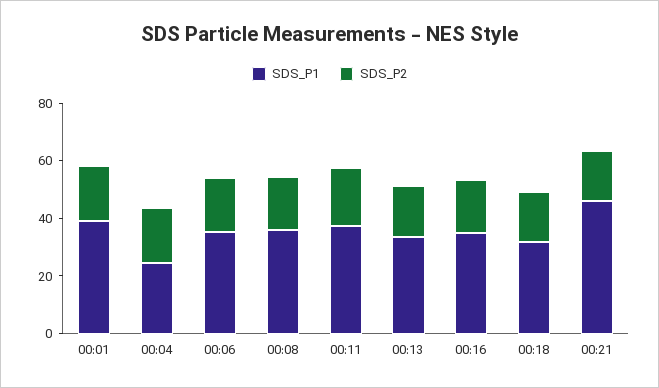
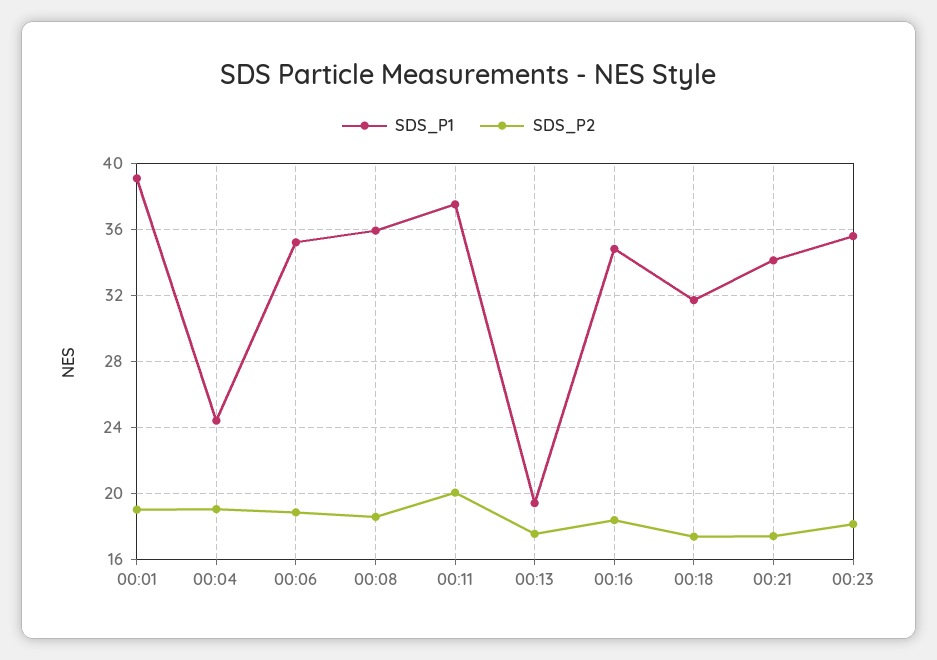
SDS_P1, 00:13: 35 -> 19.5
SDS_P1, 00:21: 45 -> 34
SDS_P1, 00:23: none -> 35.5
SDS_P2, 00:23: none -> 18

